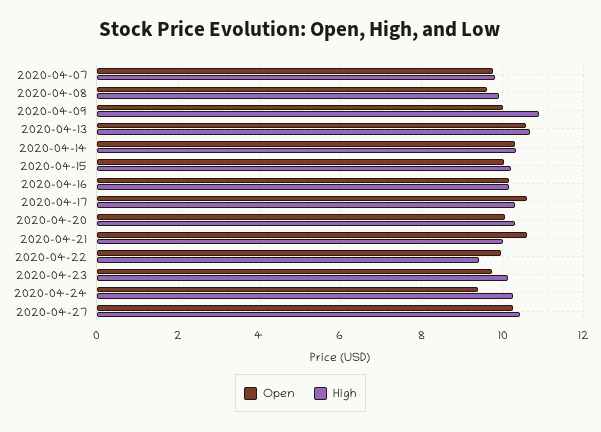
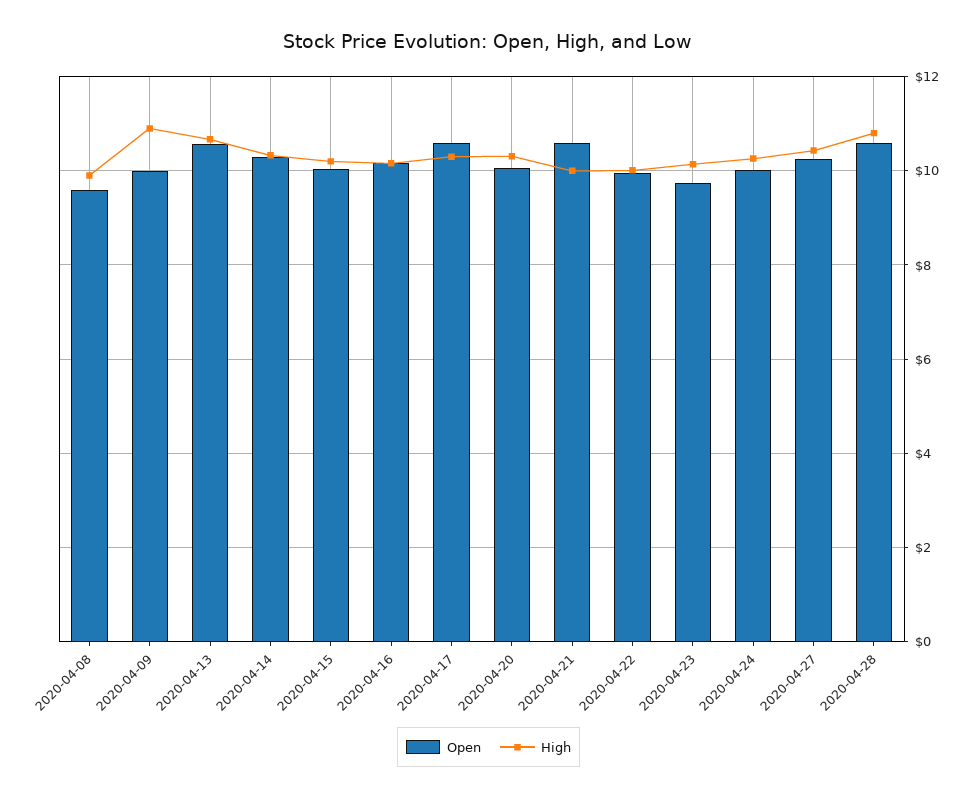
Open, 2020-04-07: 9.8 -> none
High, 2020-04-07: 9.8 -> none
High, 2020-04-22: 9.4 -> 10
Open, 2020-04-24: 9.4 -> 10
Open, 2020-04-28: none -> 10.6
High, 2020-04-28: none -> 10.8

